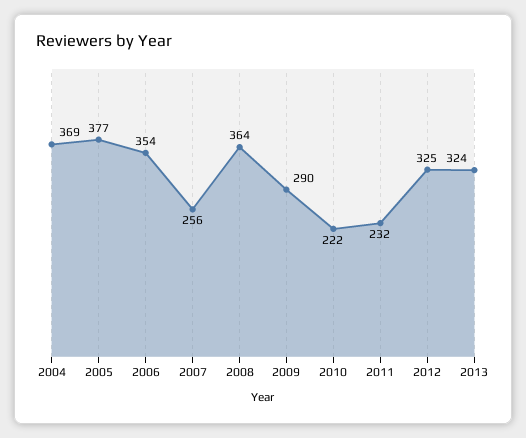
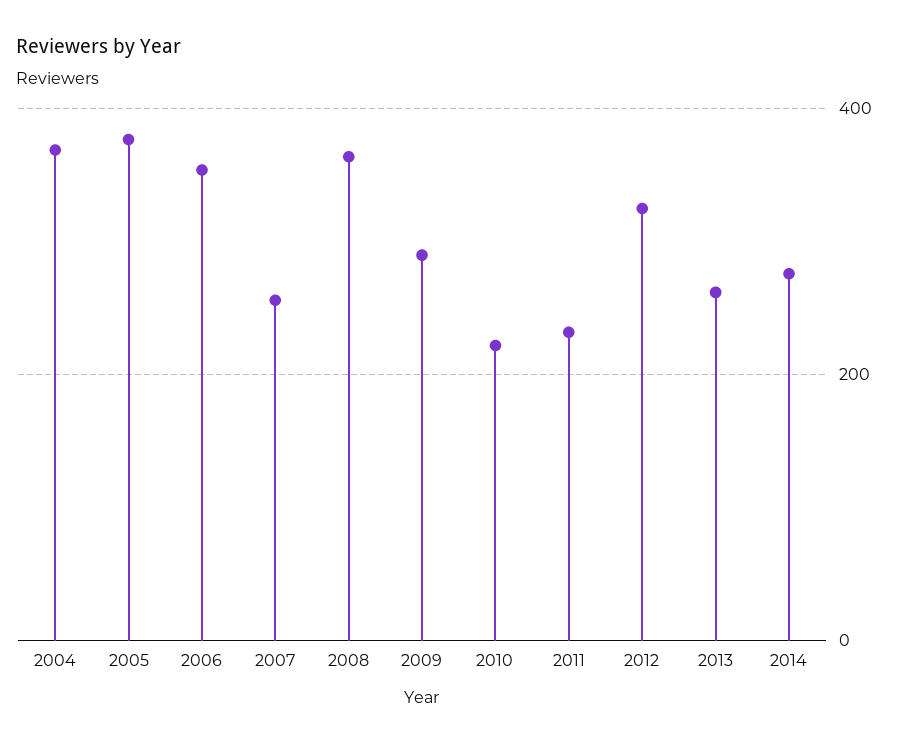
2013: 324 -> 260
2014: none -> 280

